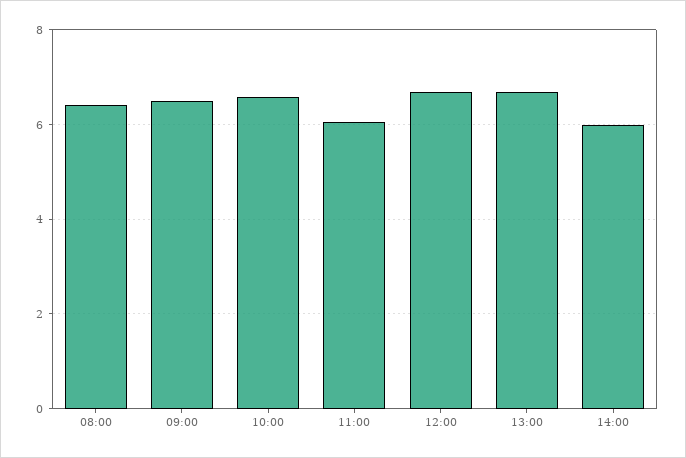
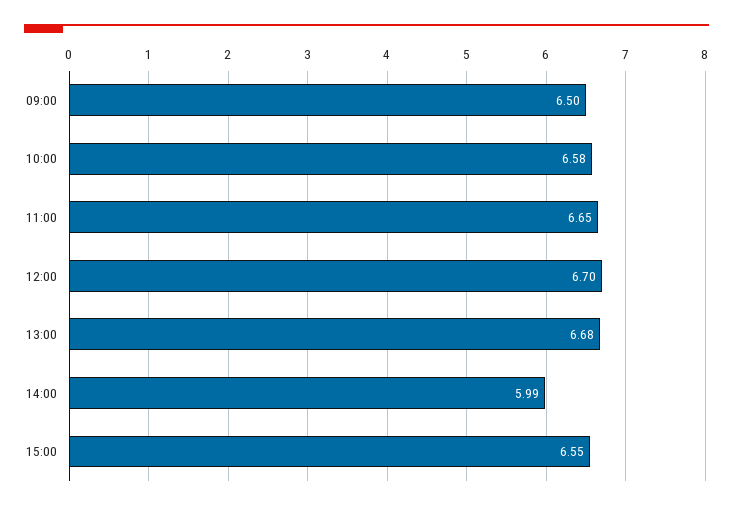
08:00: 6.4 -> none
11:00: 6 -> 6.65
15:00: none -> 6.55

